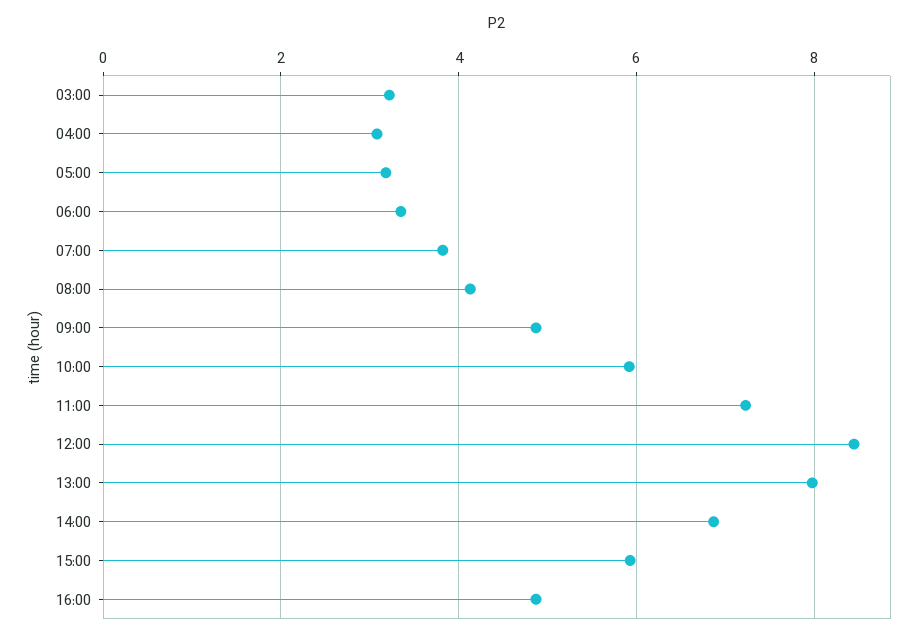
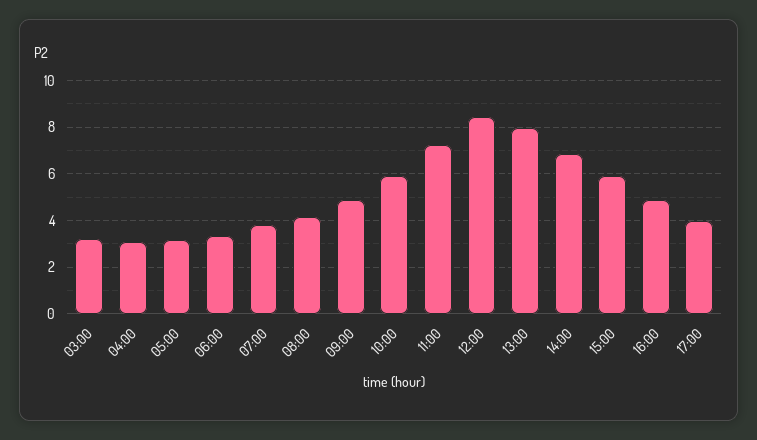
17:00: none -> 4

